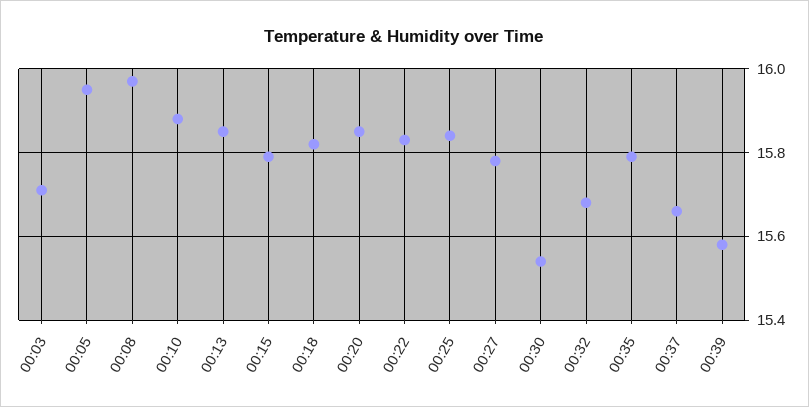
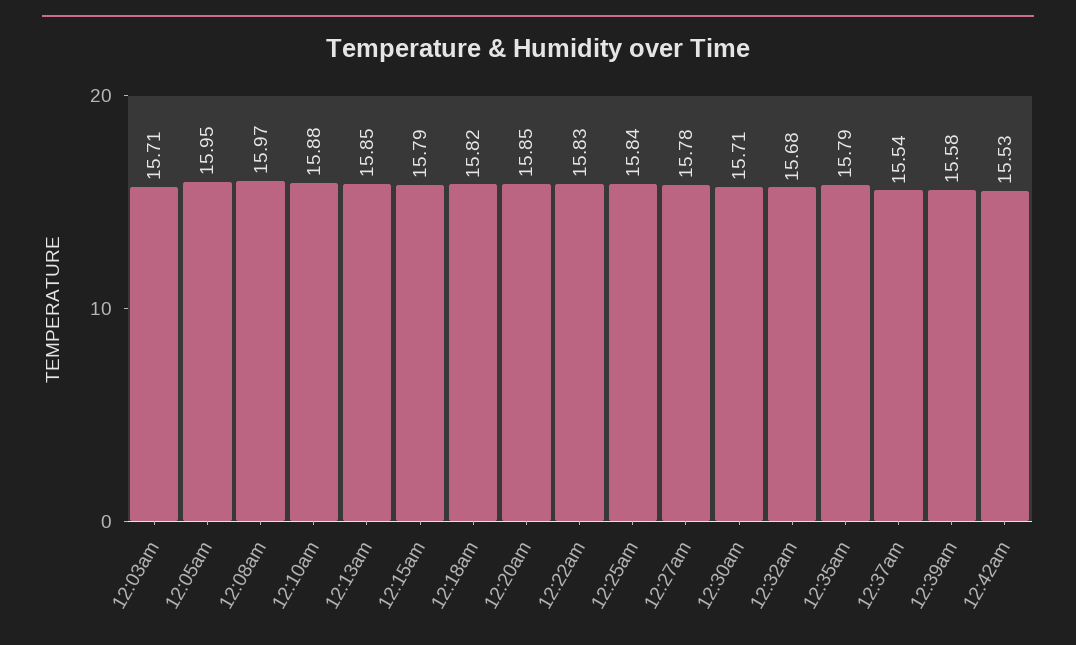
00:30: 15.55 -> 15.71
00:37: 15.65 -> 15.54
12:42am: none -> 15.53

